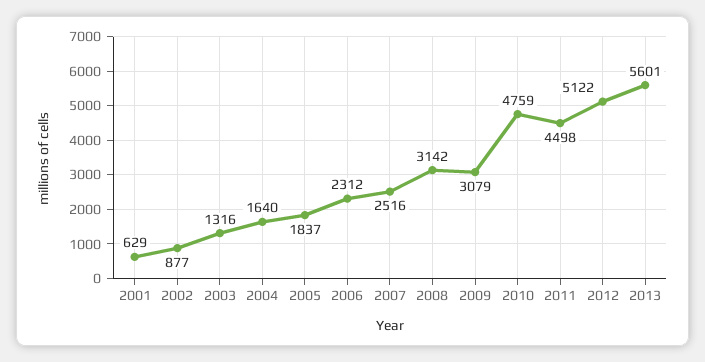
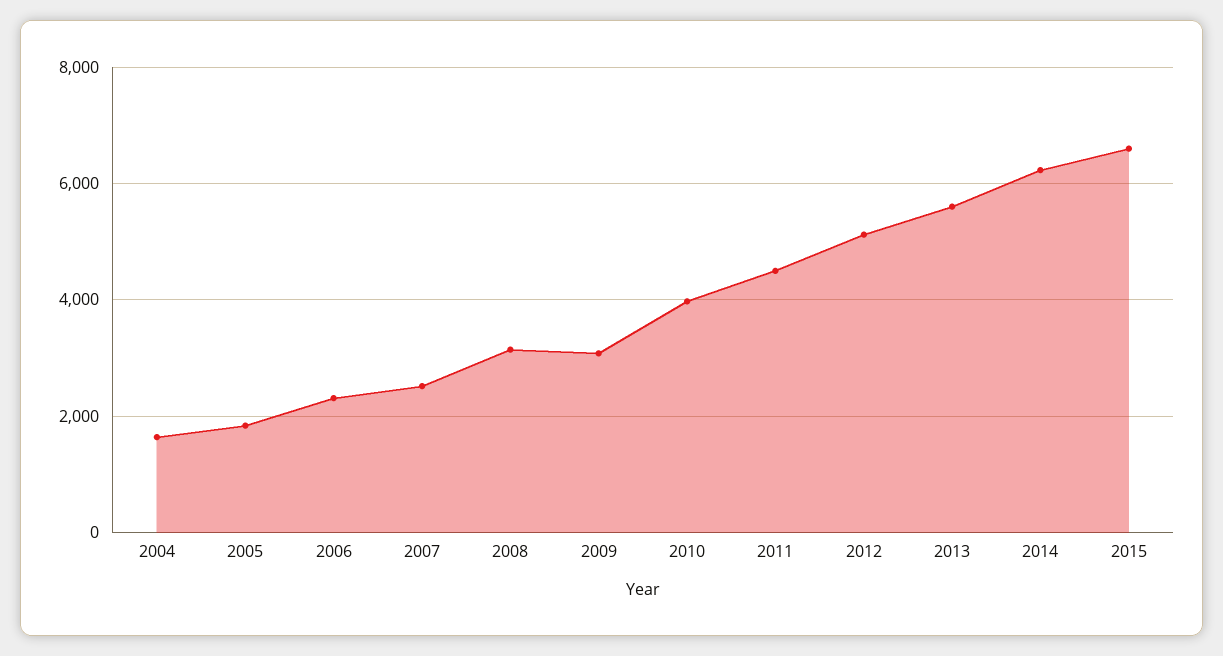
2001: 629 -> none
2002: 877 -> none
2003: 1316 -> none
2010: 4759 -> 4000
2014: none -> 6200
2015: none -> 6600

